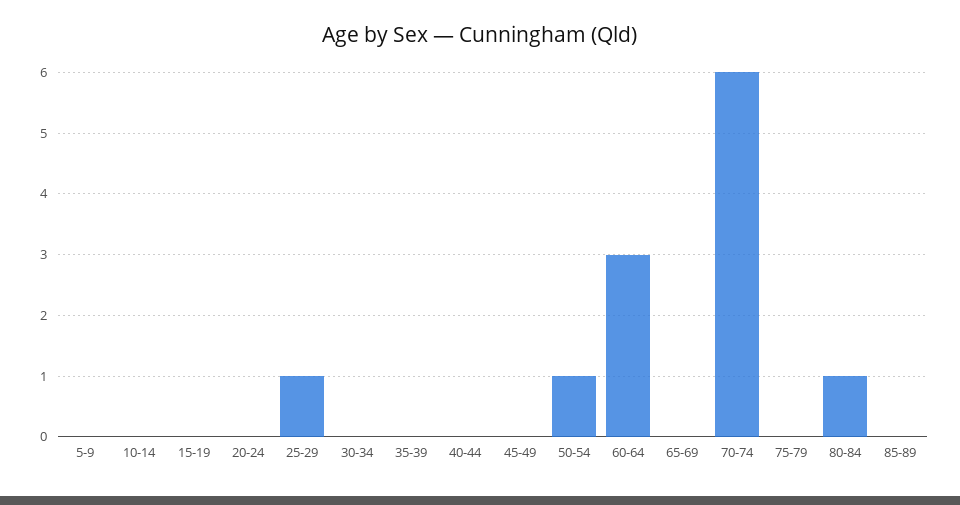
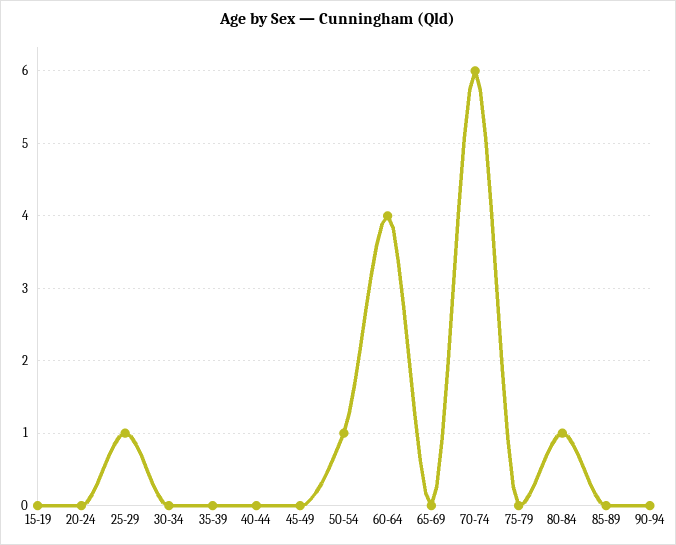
5-9: 0 -> none
10-14: 0 -> none
60-64: 3 -> 4
90-94: none -> 0

